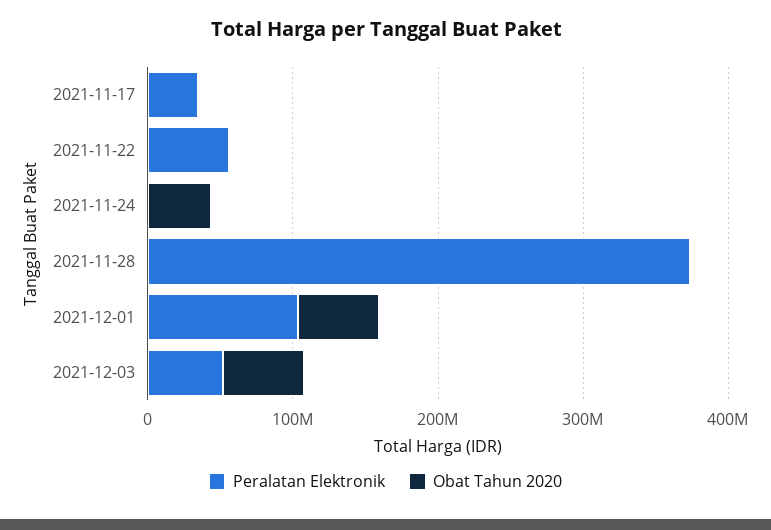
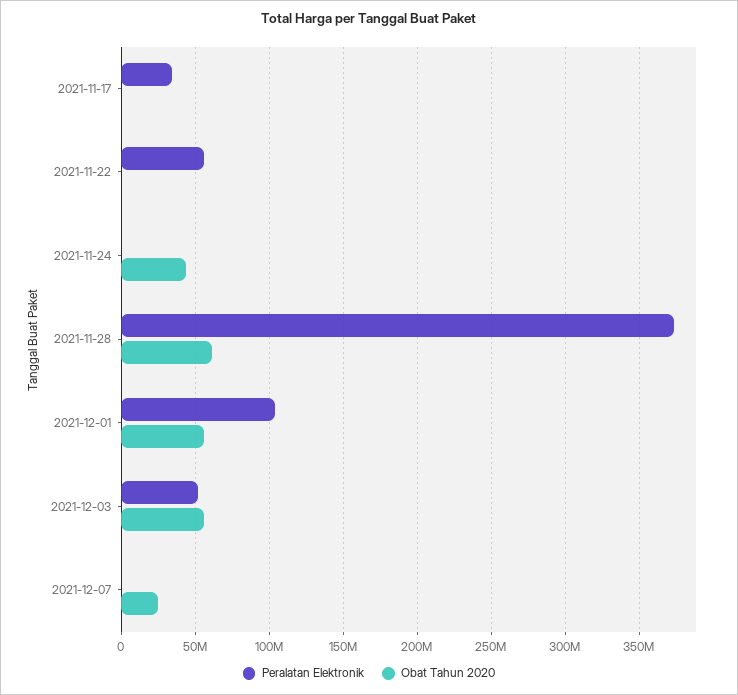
Obat Tahun 2020, 2021-11-28: 0 -> 60000000
Peralatan Elektronik, 2021-12-07: none -> 0
Obat Tahun 2020, 2021-12-07: none -> 25000000

